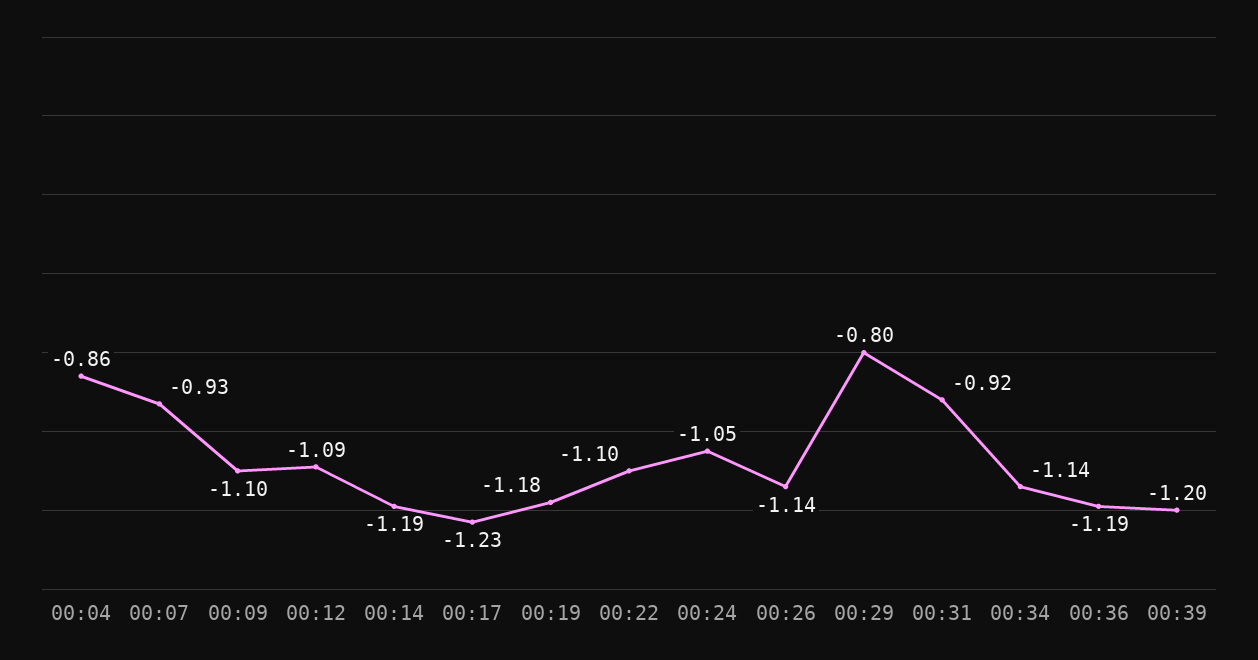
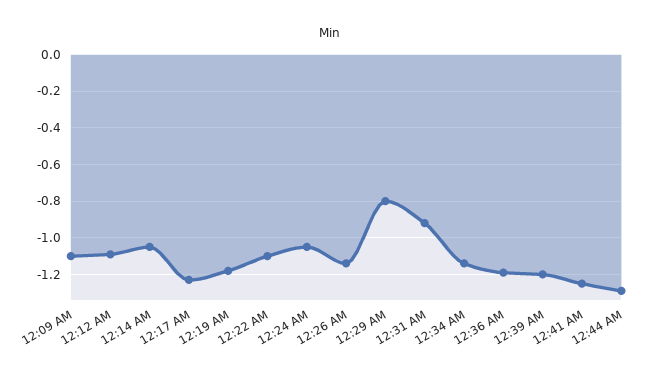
00:04: -0.86 -> none
00:07: -0.93 -> none
00:14: -1.19 -> -1.05
12:41 AM: none -> -1.25
12:44 AM: none -> -1.3

